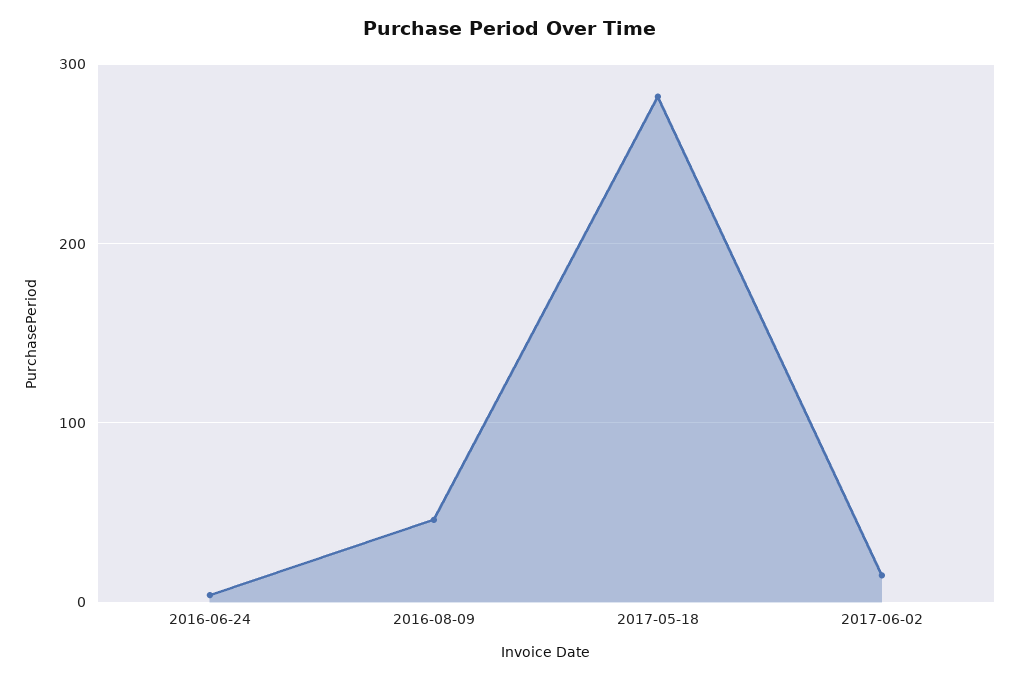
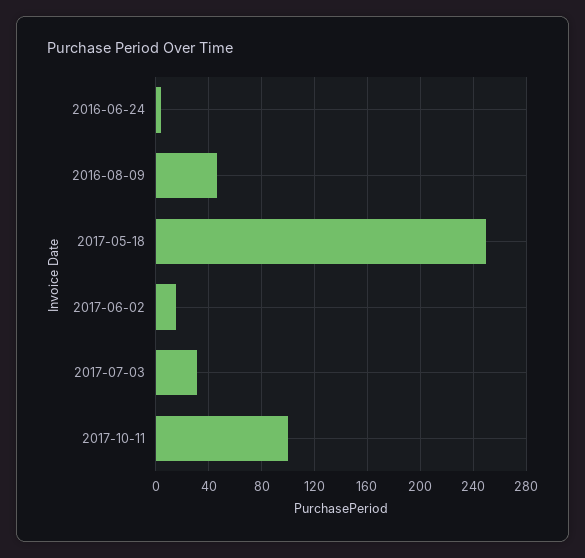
2017-05-18: 280 -> 250
2017-07-03: none -> 30
2017-10-11: none -> 100

